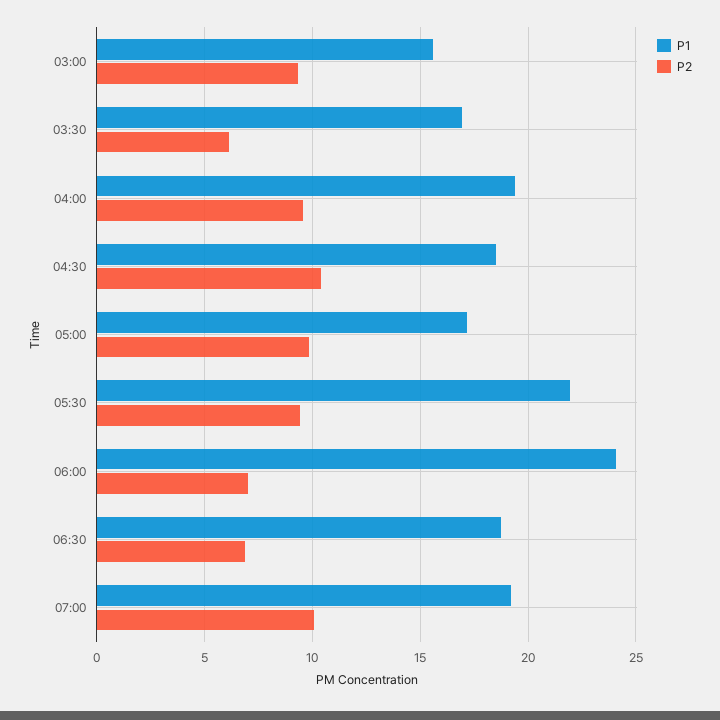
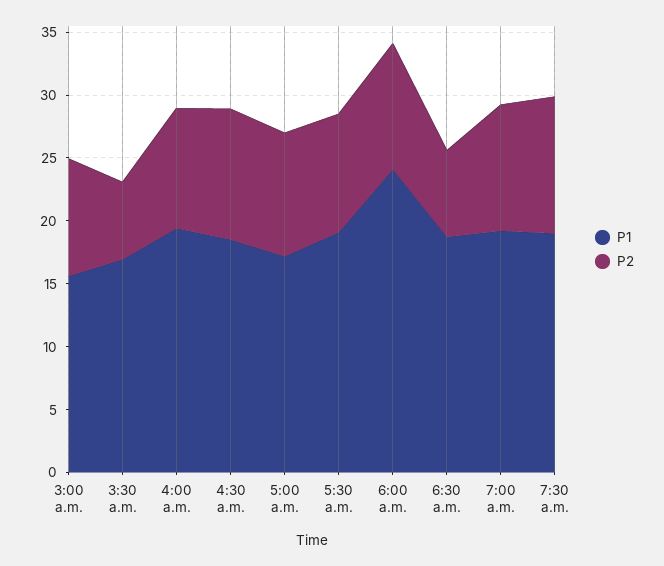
P1, 05:30: 22 -> 19
P2, 06:00: 7 -> 10
P1, 7:30 a.m.: none -> 19
P2, 7:30 a.m.: none -> 11

